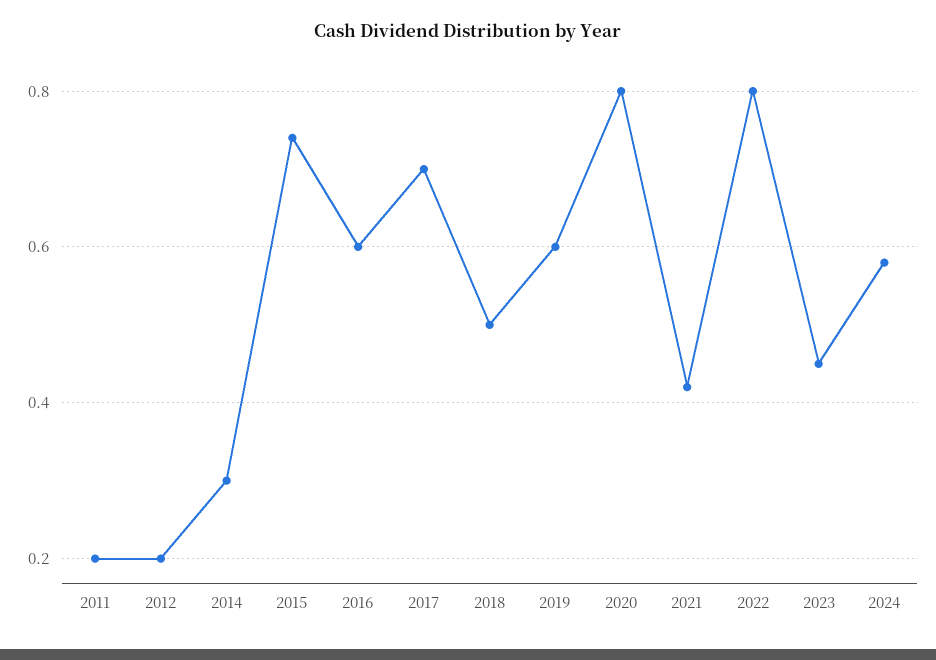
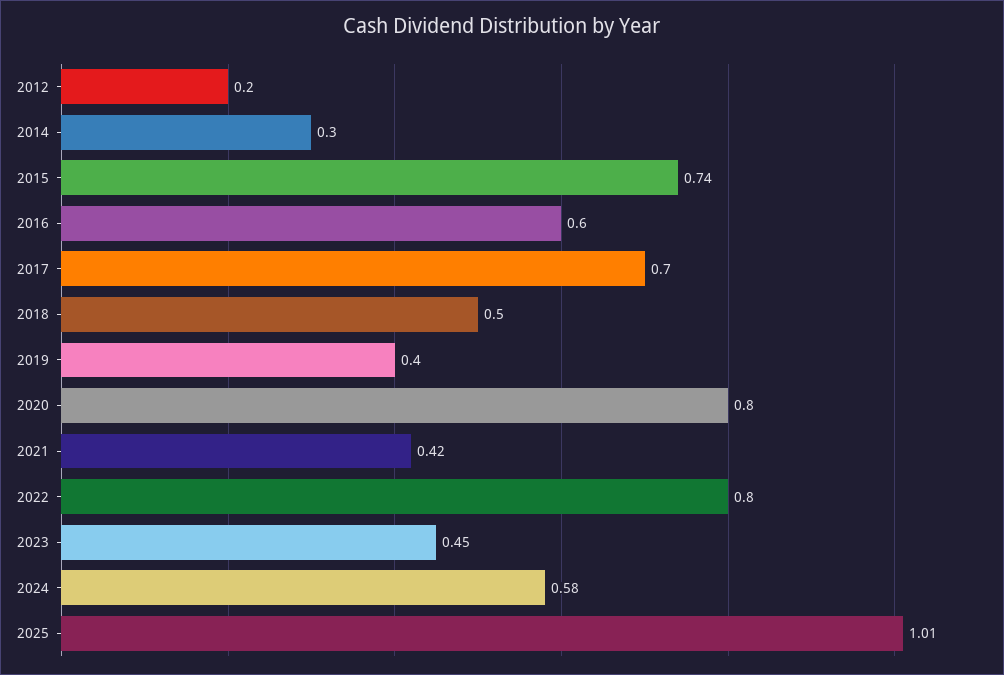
2011: 0.2 -> none
2019: 0.6 -> 0.4
2025: none -> 1.01

